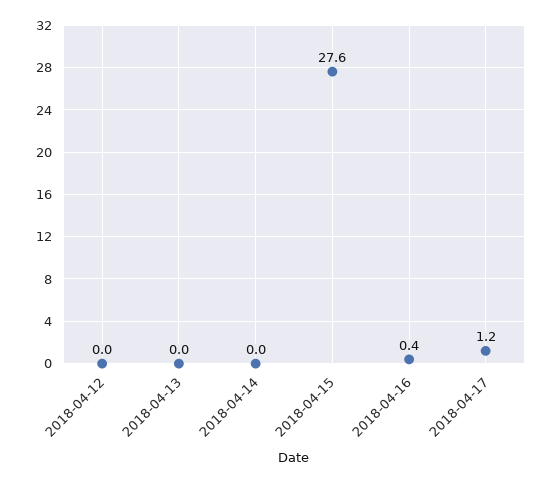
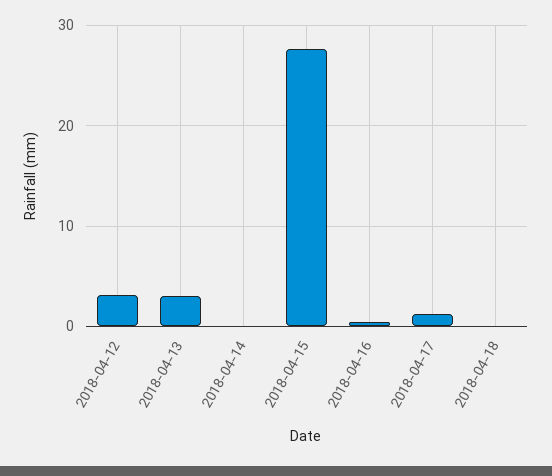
2018-04-12: 0 -> 3
2018-04-13: 0 -> 3
2018-04-18: none -> 0

